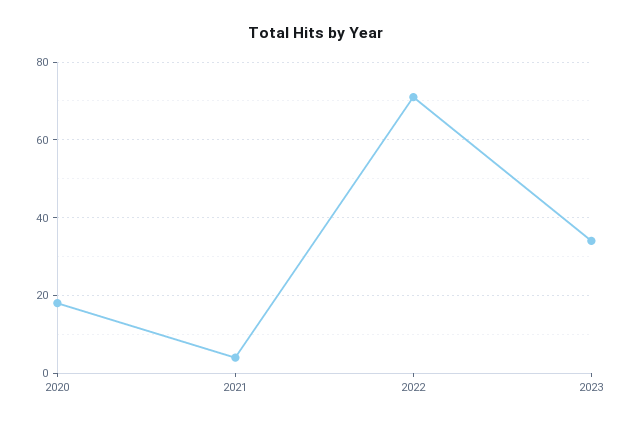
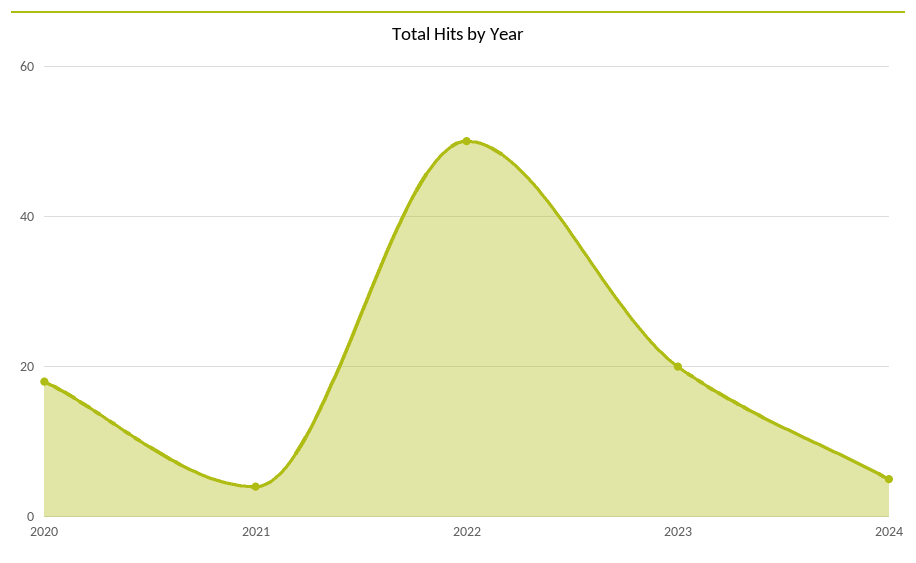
2022: 70 -> 50
2023: 35 -> 20
2024: none -> 5

